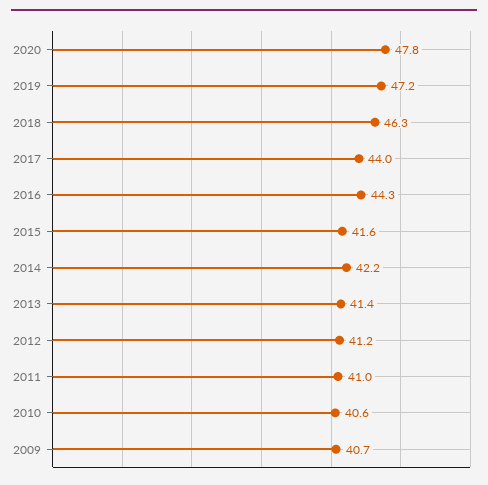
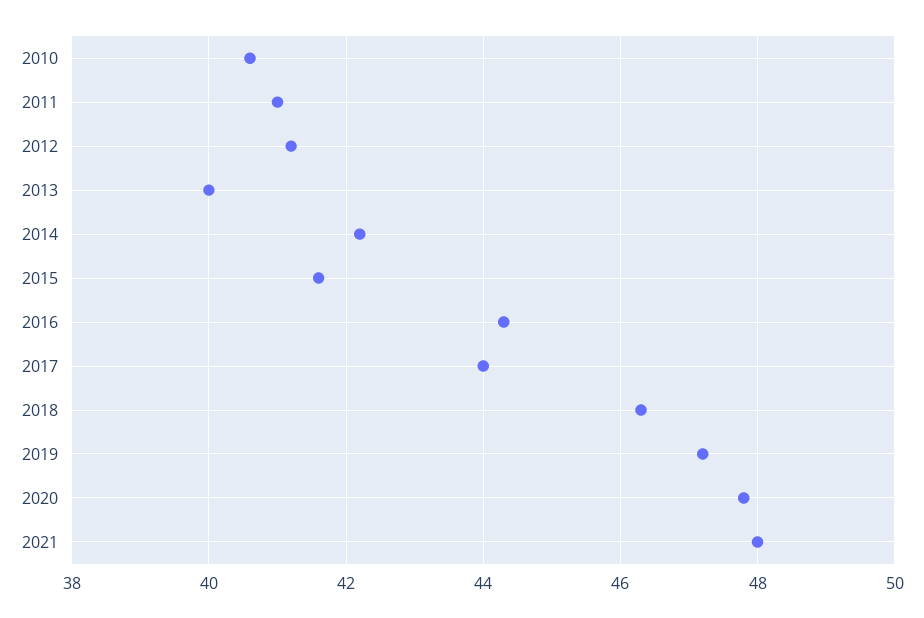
2013: 41.4 -> 40
2009: 40.7 -> none
2021: none -> 48

